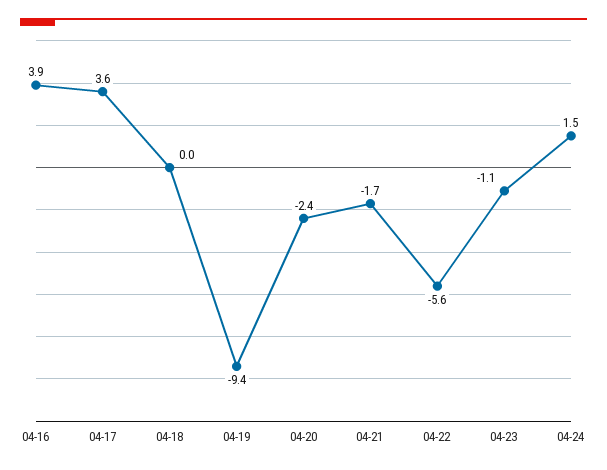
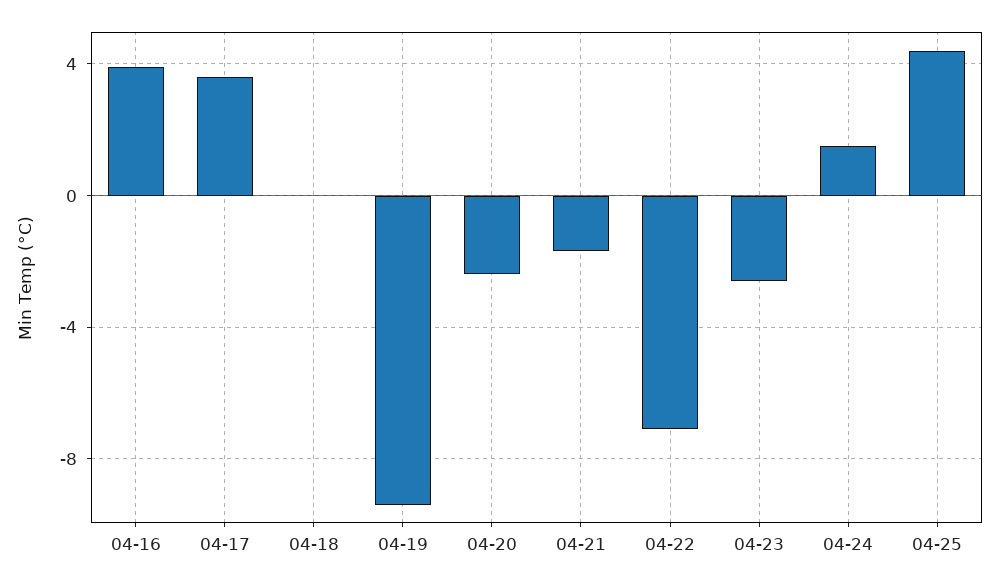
04-22: -5.6 -> -7
04-23: -1.1 -> -2.5
04-25: none -> 4.5

